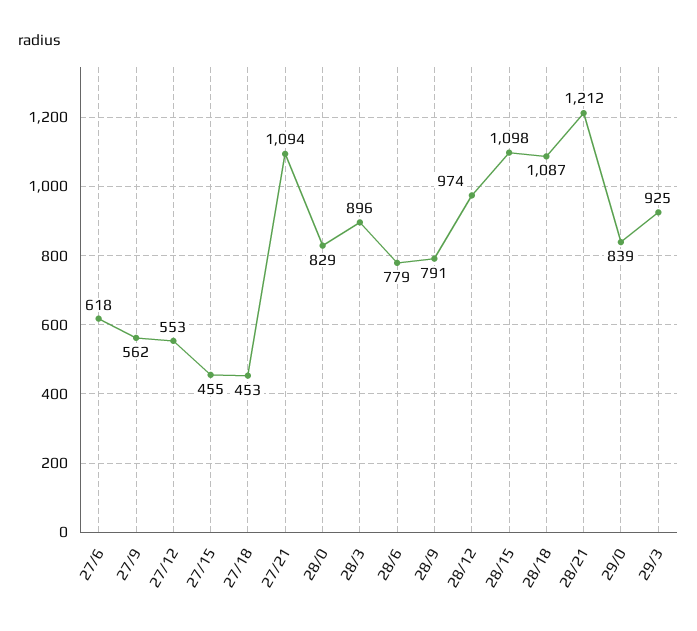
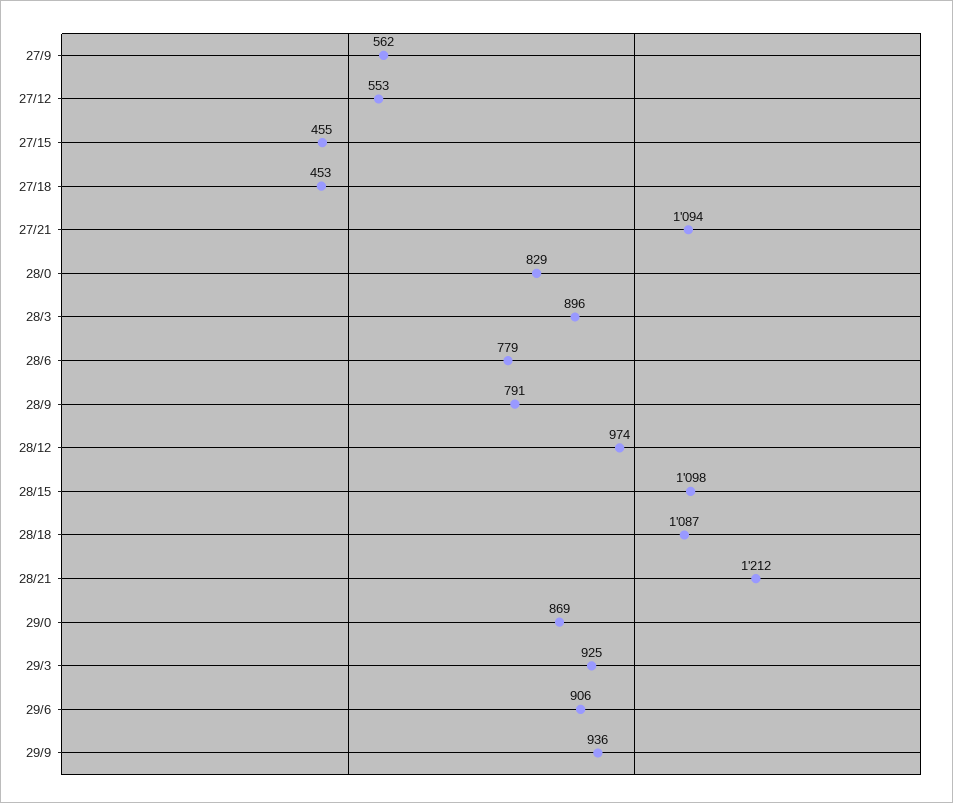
27/6: 618 -> none
29/0: 839 -> 869
29/6: none -> 906
29/9: none -> 936

